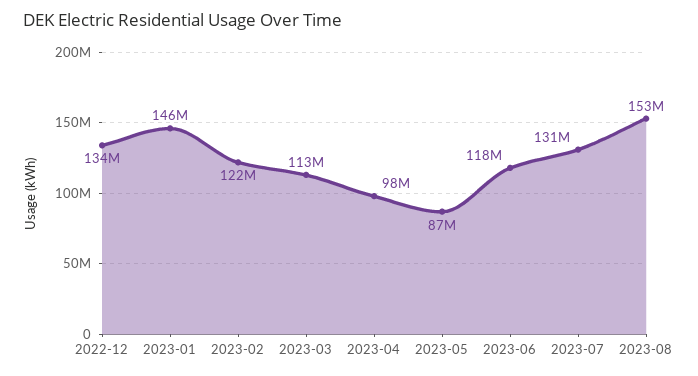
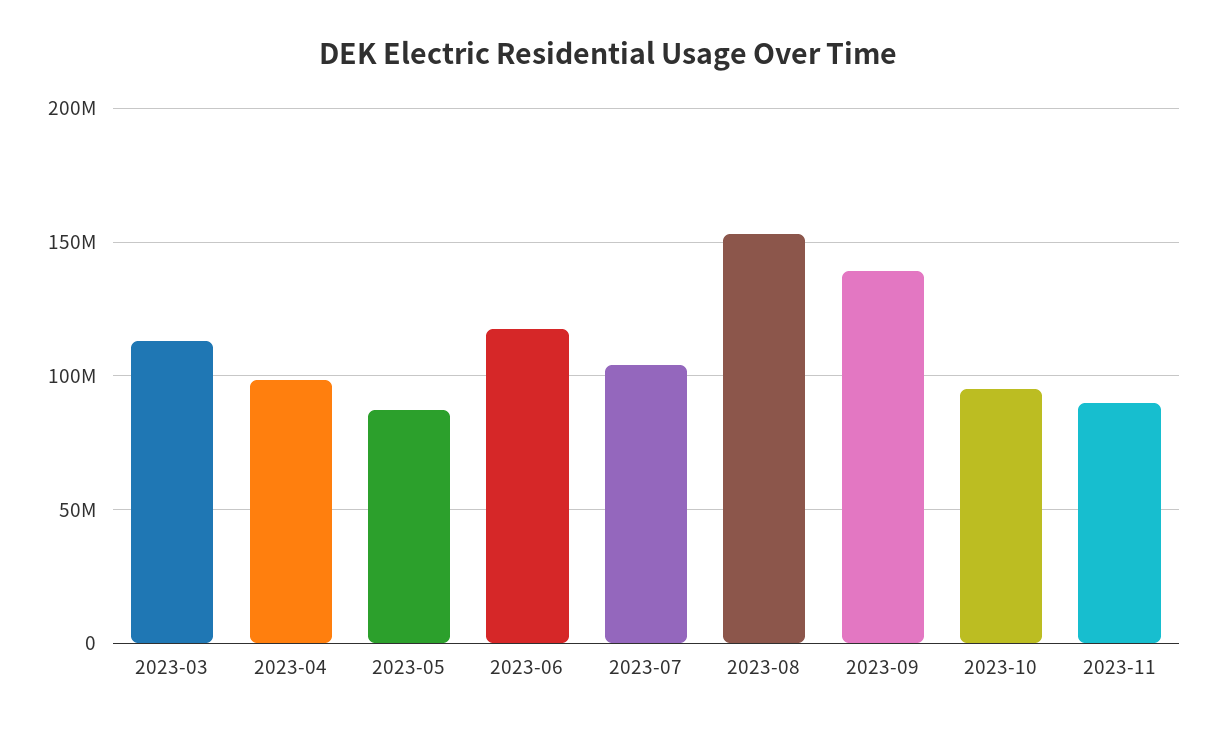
2022-12: 134000000 -> none
2023-01: 146000000 -> none
2023-02: 122000000 -> none
2023-07: 131000000 -> 105000000
2023-09: none -> 140000000
2023-10: none -> 95000000
2023-11: none -> 90000000

